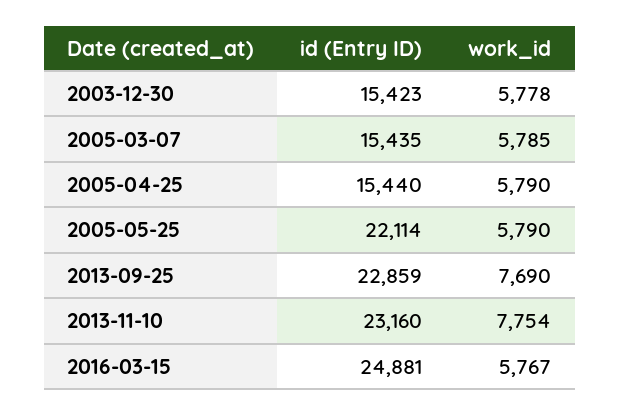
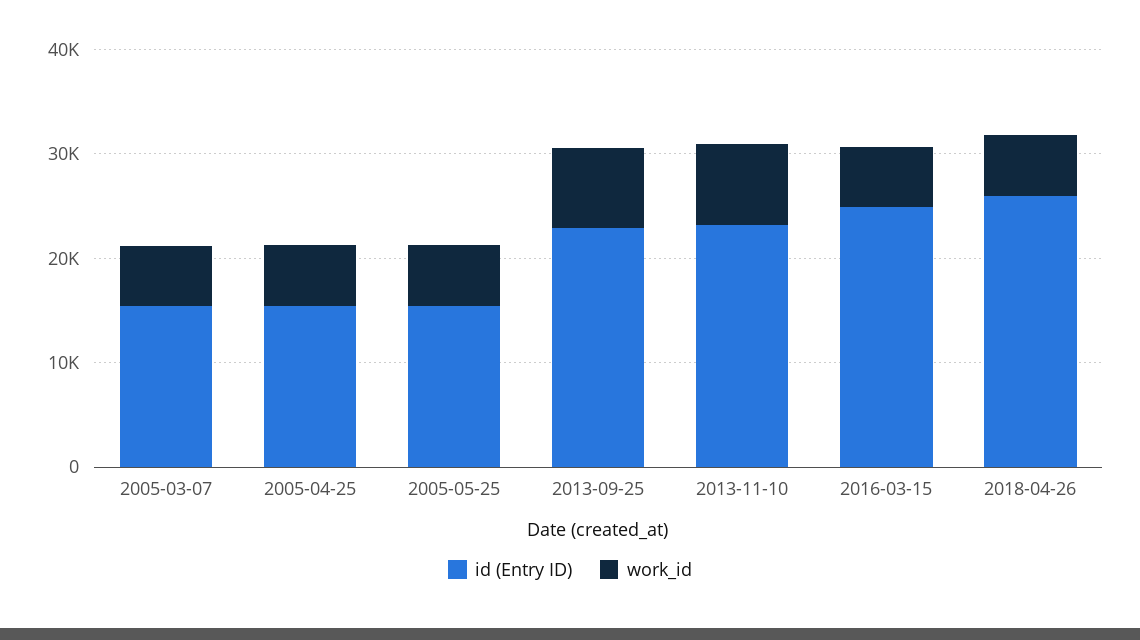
id (Entry ID), 2003-12-30: 15423 -> none
work_id, 2003-12-30: 5778 -> none
id (Entry ID), 2005-05-25: 22114 -> 16000
id (Entry ID), 2018-04-26: none -> 26000
work_id, 2018-04-26: none -> 6000

